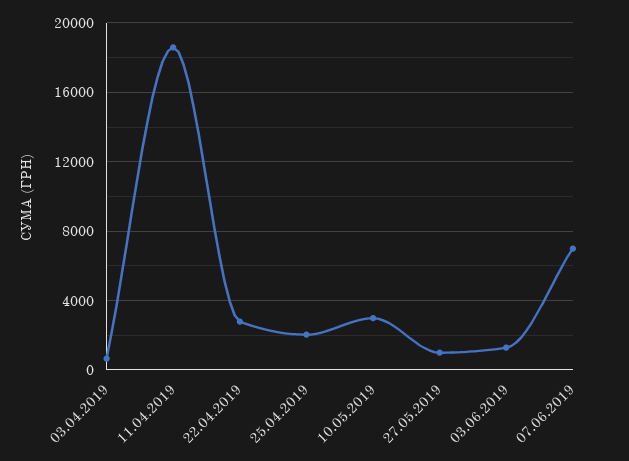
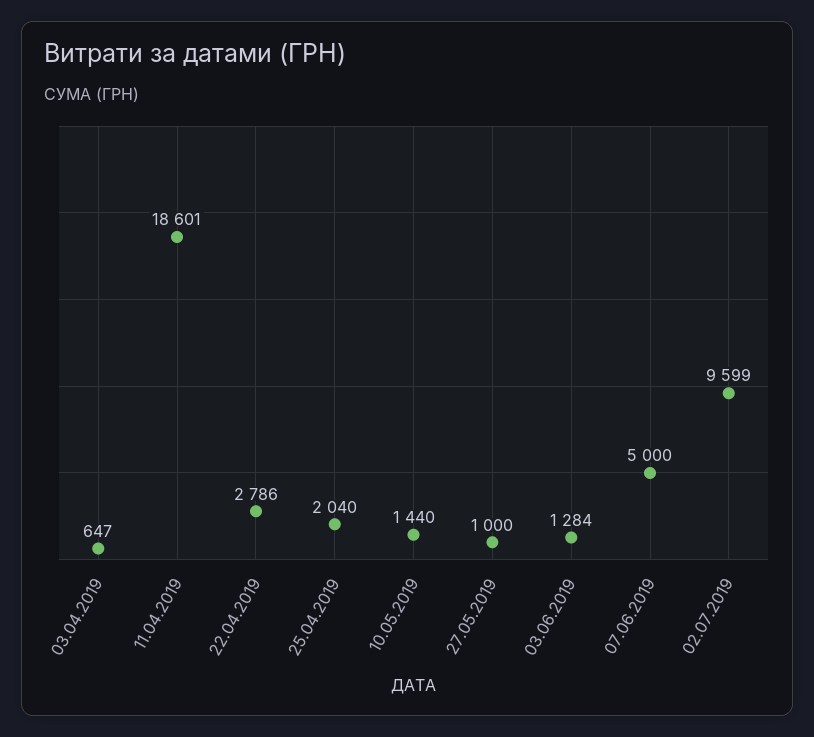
10.05.2019: 3000 -> 1440
07.06.2019: 7000 -> 5000
02.07.2019: none -> 9599

